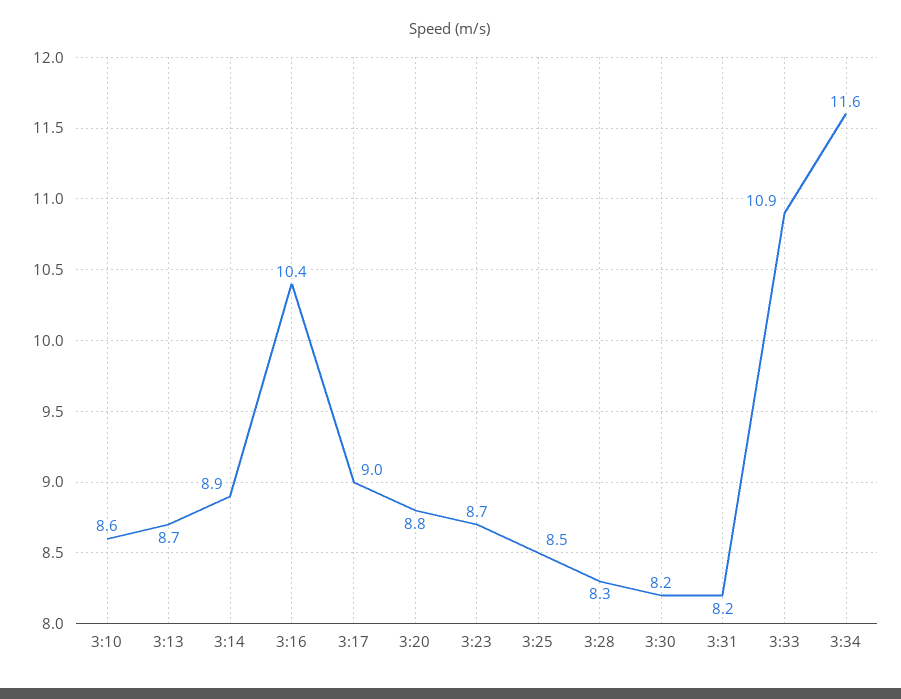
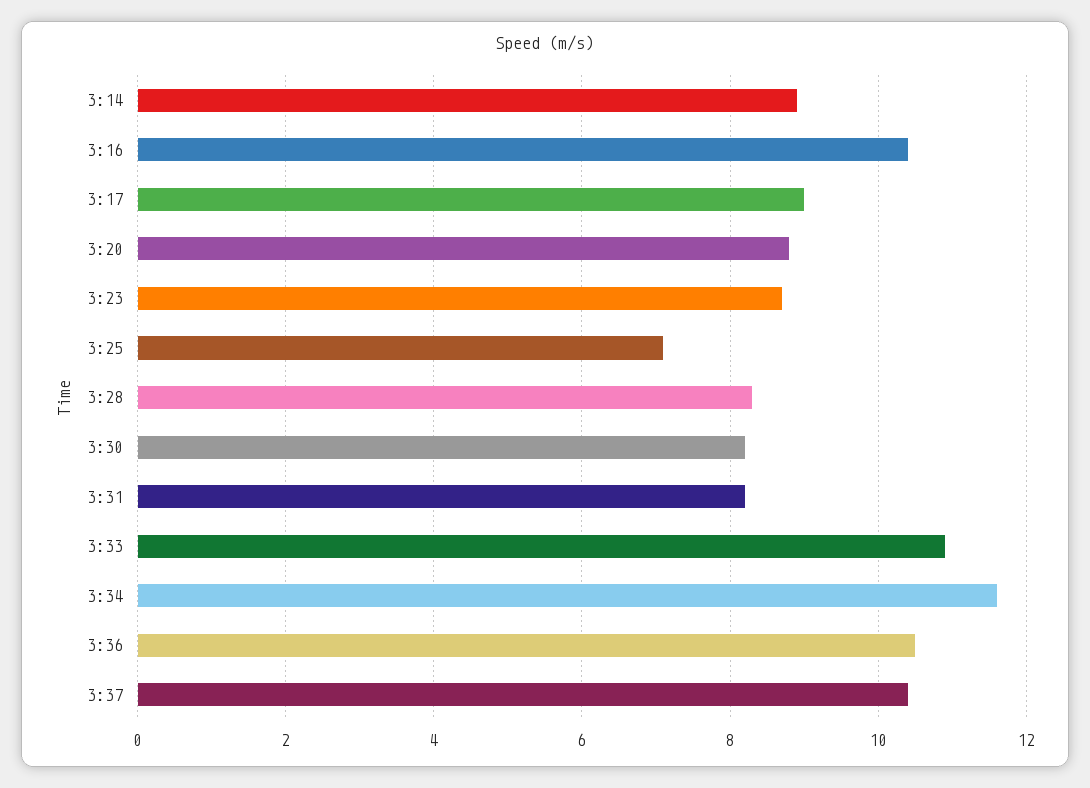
3:10: 8.6 -> none
3:13: 8.7 -> none
3:25: 8.5 -> 7
3:36: none -> 10.5
3:37: none -> 10.5

